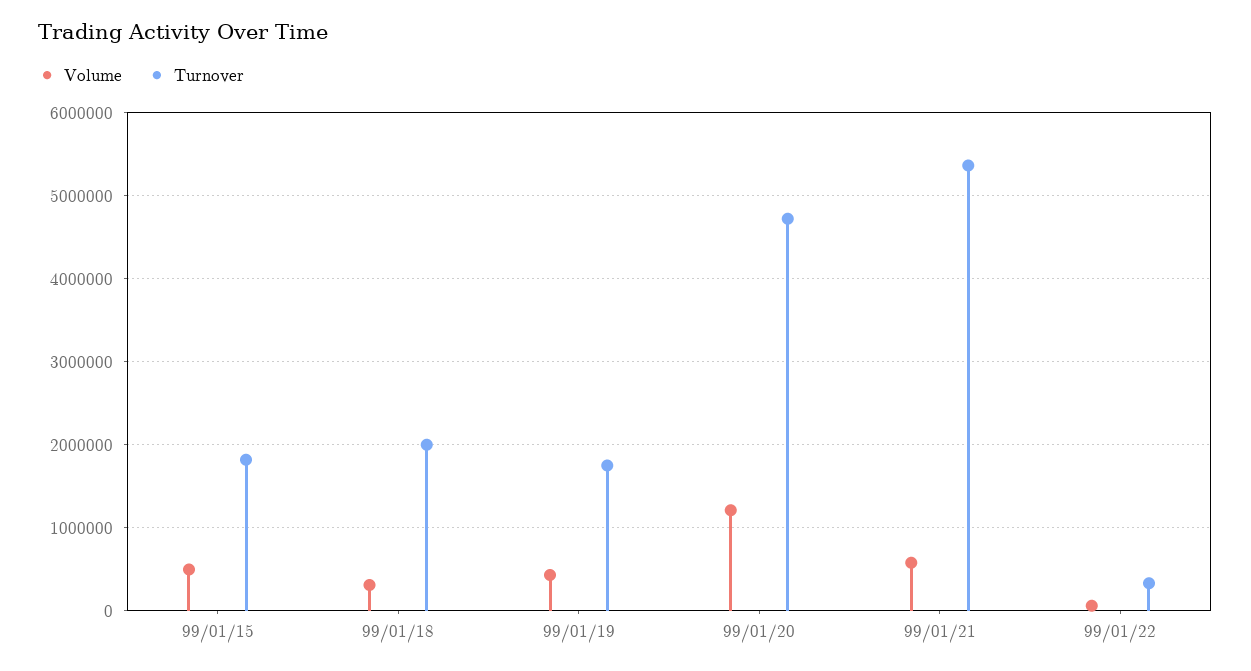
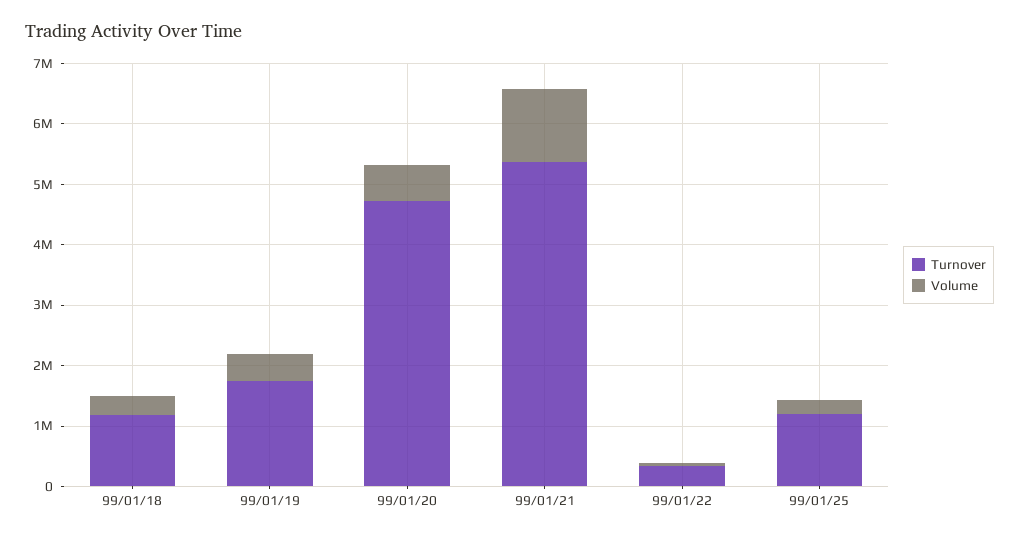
Volume, 99/01/15: 500000 -> none
Turnover, 99/01/15: 1800000 -> none
Turnover, 99/01/18: 2000000 -> 1200000
Volume, 99/01/20: 1200000 -> 600000
Volume, 99/01/21: 600000 -> 1200000
Turnover, 99/01/25: none -> 1200000
Volume, 99/01/25: none -> 200000

